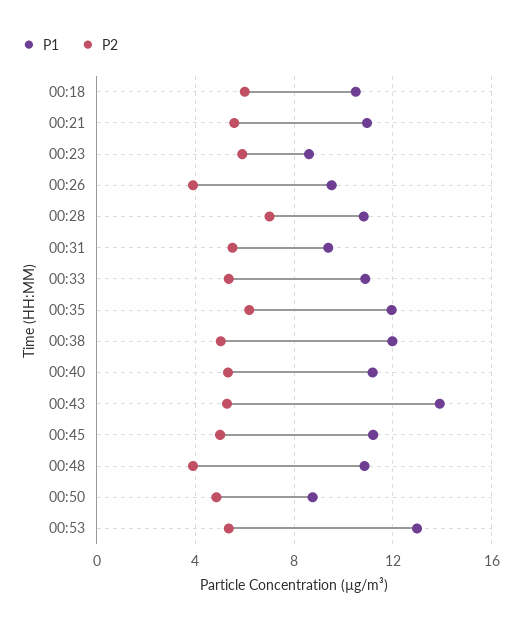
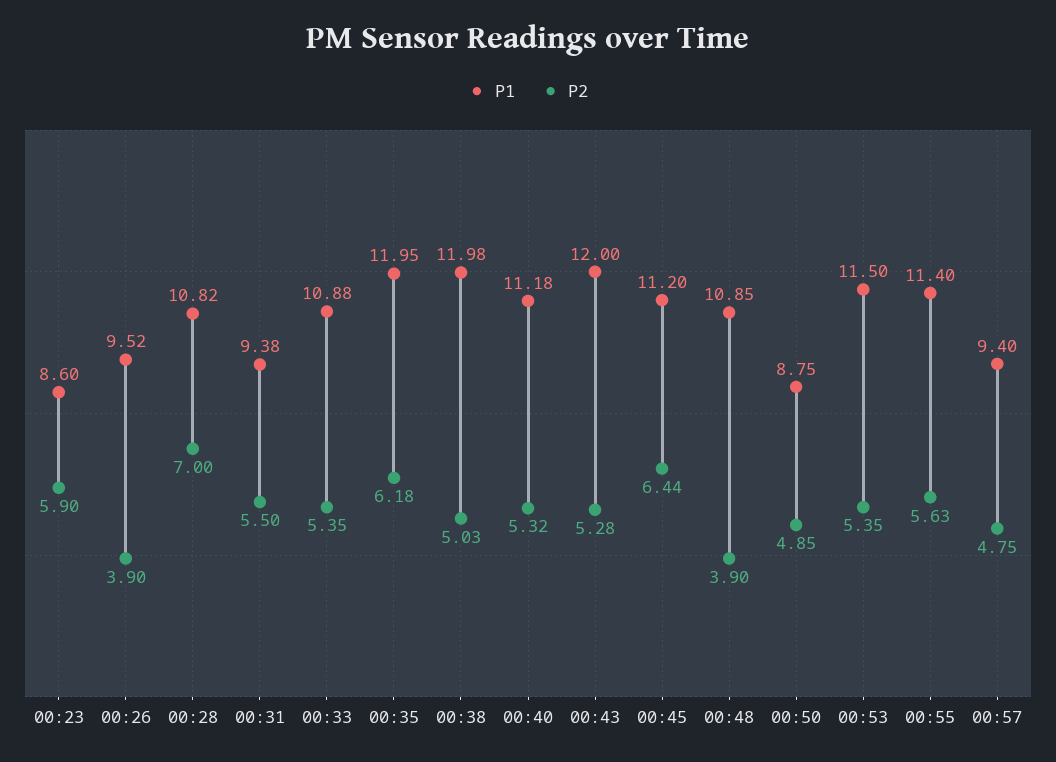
P1, 00:18: 10.5 -> none
P2, 00:18: 6 -> none
P1, 00:21: 11 -> none
P2, 00:21: 5.5 -> none
P1, 00:43: 14 -> 12
P2, 00:45: 5 -> 6.44
P1, 00:53: 13 -> 11.5
P1, 00:55: none -> 11.4
P2, 00:55: none -> 5.63
P1, 00:57: none -> 9.4
P2, 00:57: none -> 4.75

